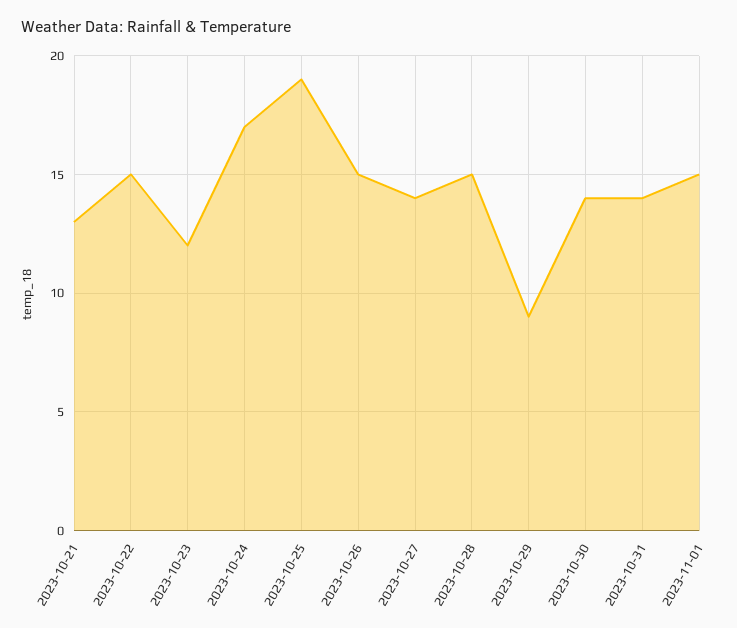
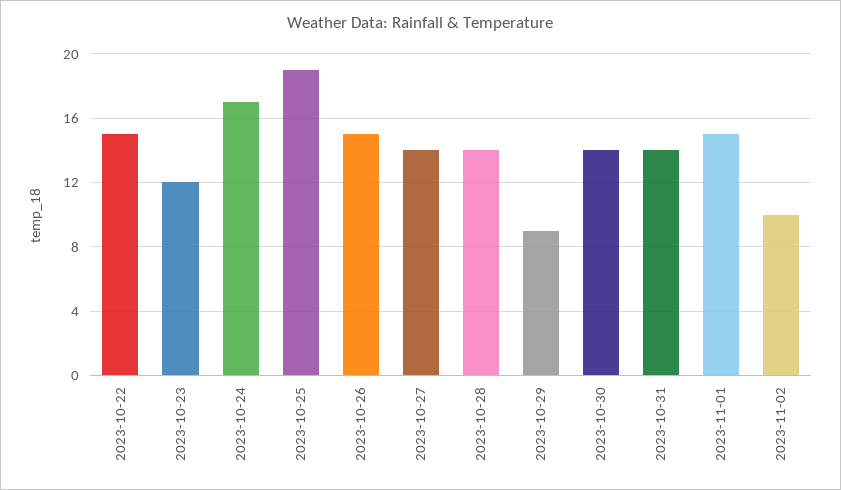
2023-10-21: 13 -> none
2023-10-28: 15 -> 14
2023-11-02: none -> 10

